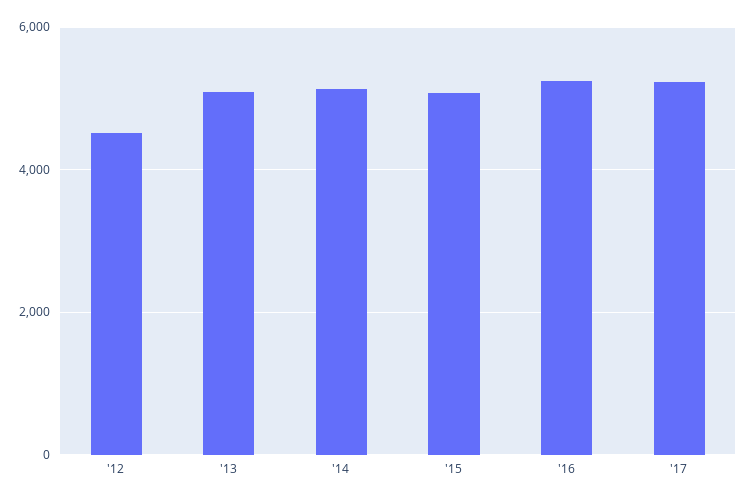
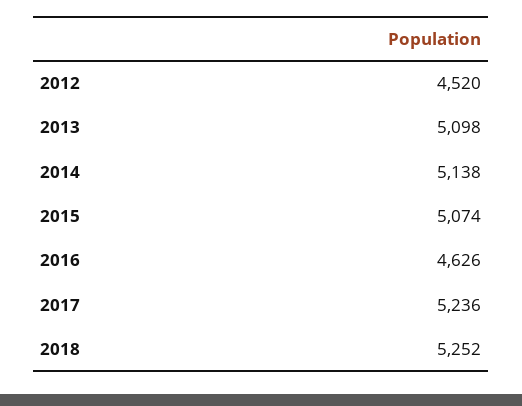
'16: 5200 -> 4626
2018: none -> 5252

